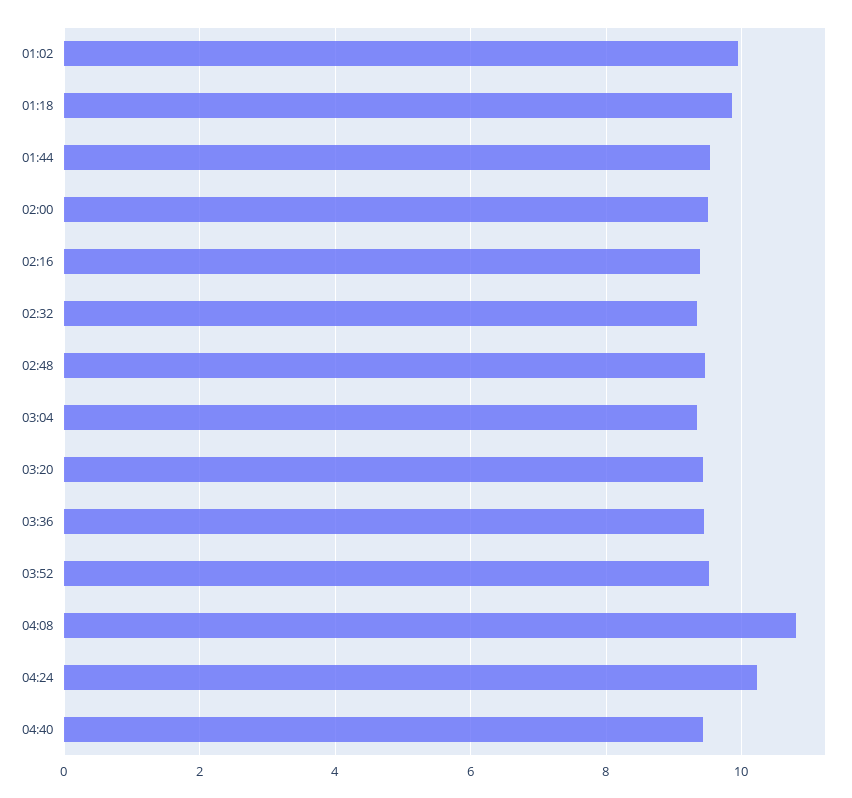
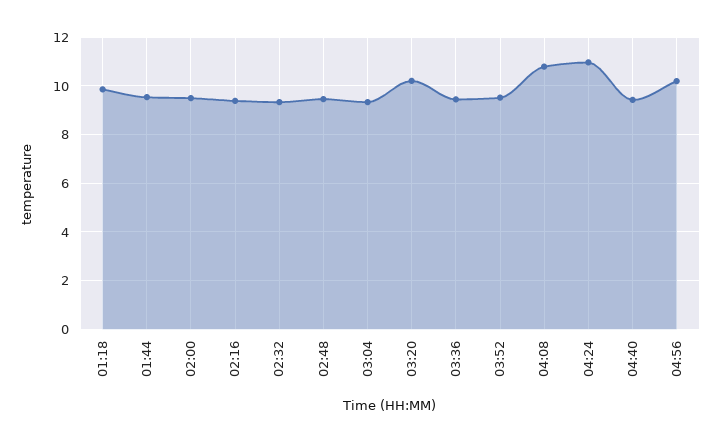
01:02: 10 -> none
03:20: 9.4 -> 10.25
04:24: 10.2 -> 11
04:56: none -> 10.25

